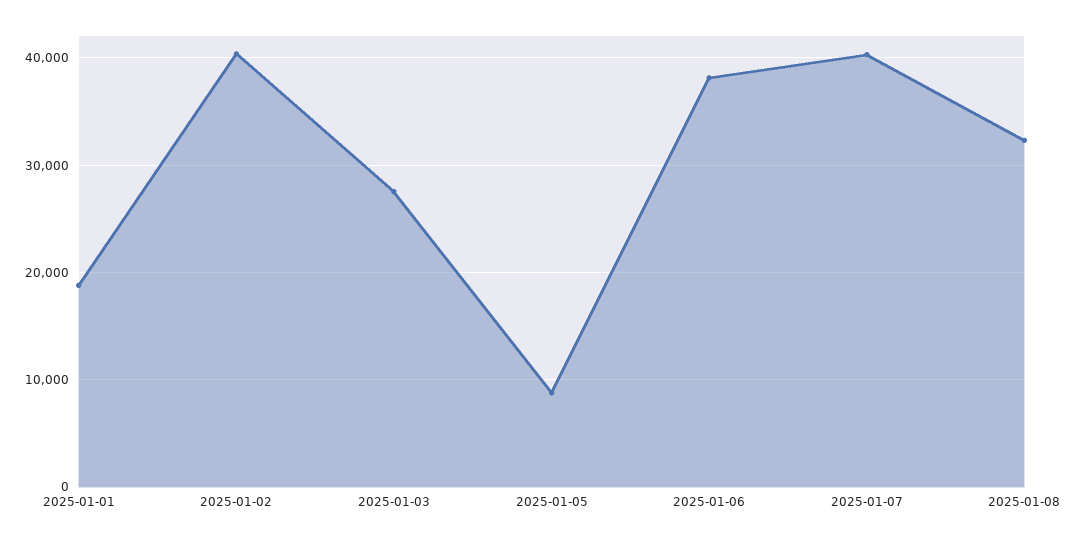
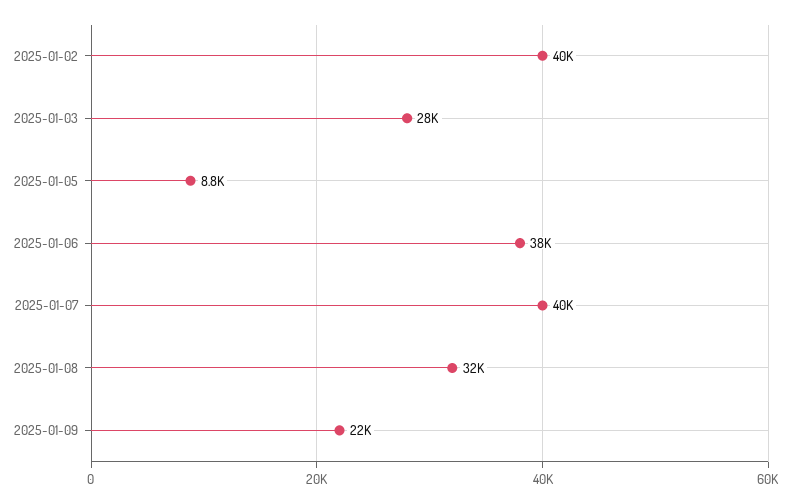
2025-01-01: 19000 -> none
2025-01-09: none -> 22000

